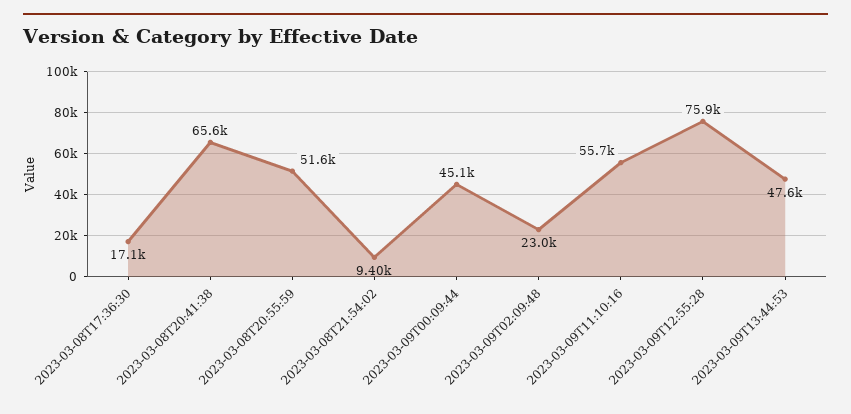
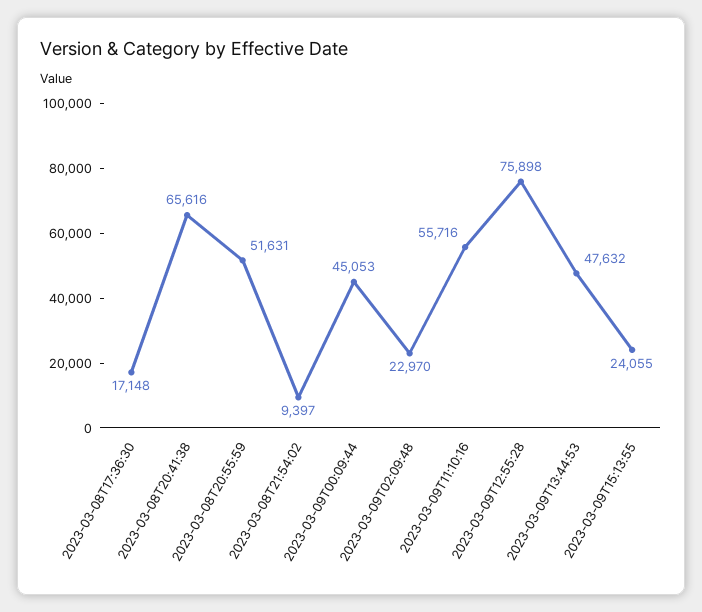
2023-03-09T15:13:55: none -> 24055

